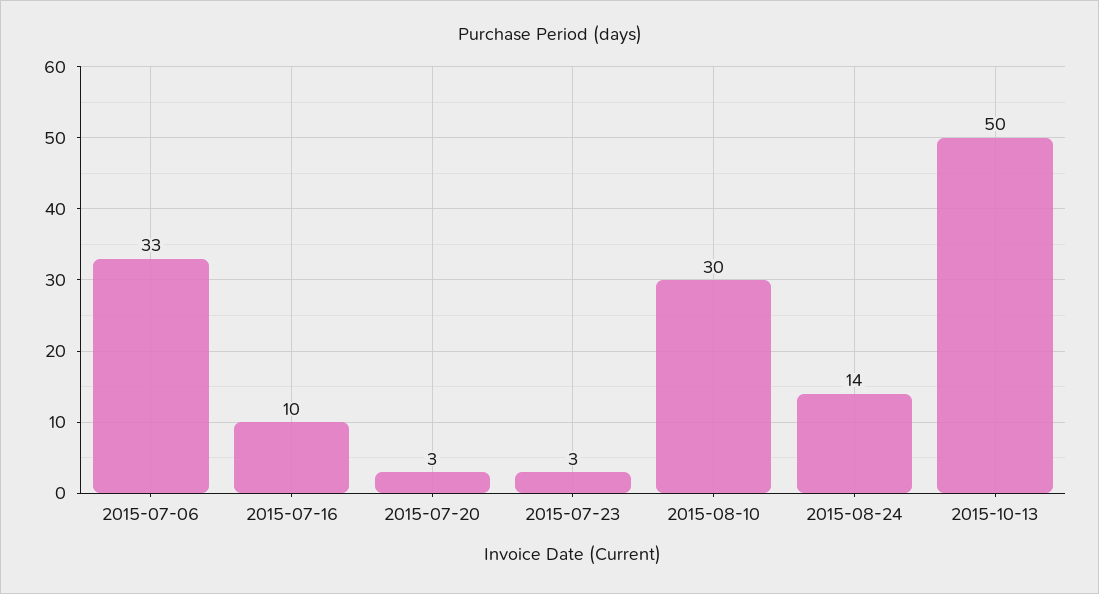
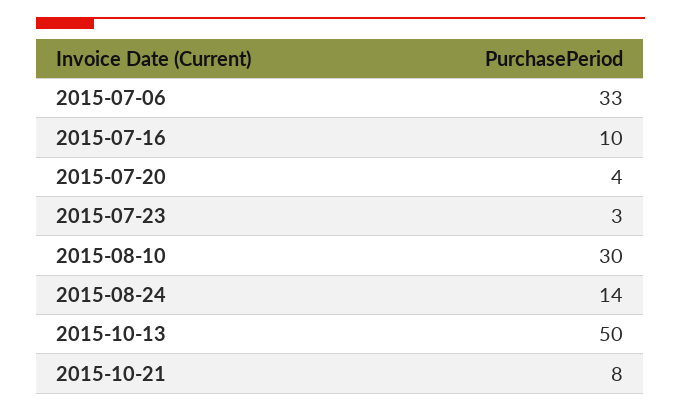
2015-07-20: 3 -> 4
2015-10-21: none -> 8

